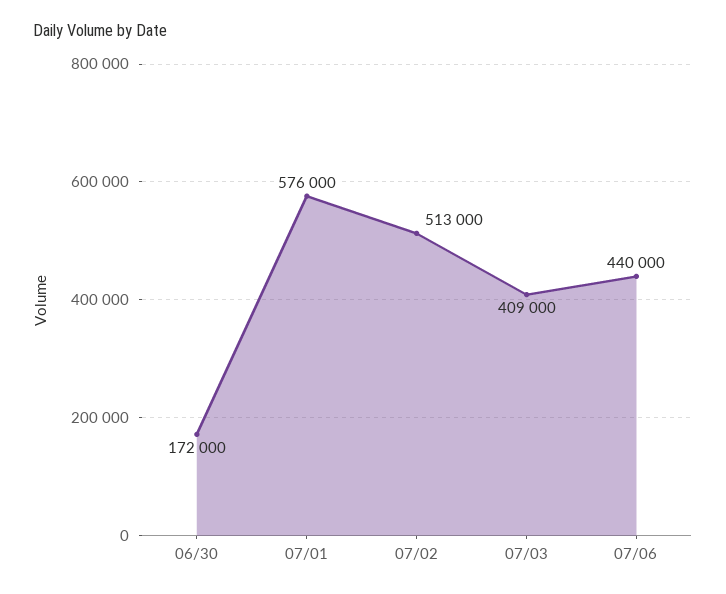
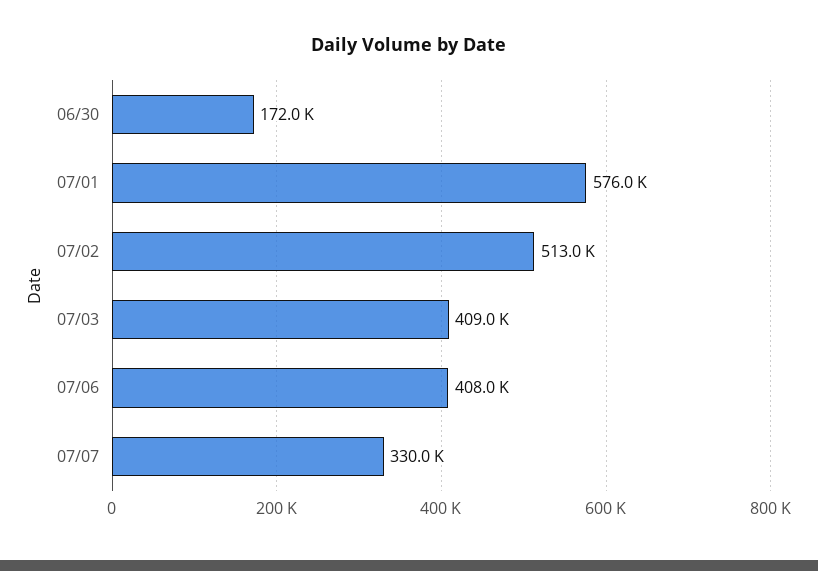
07/06: 440000 -> 408000
07/07: none -> 330000

